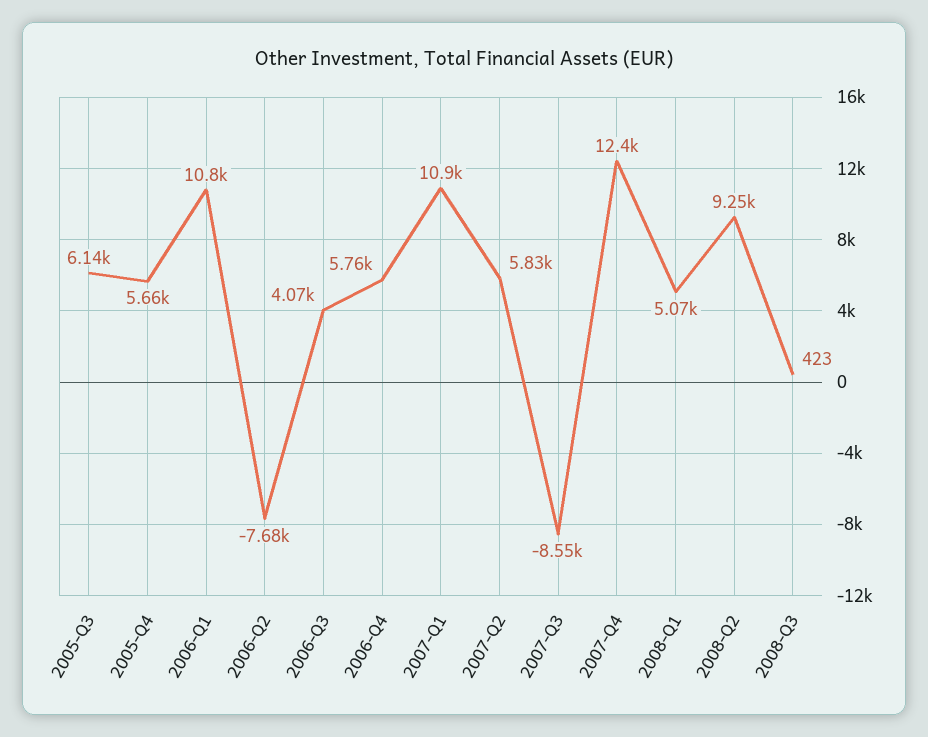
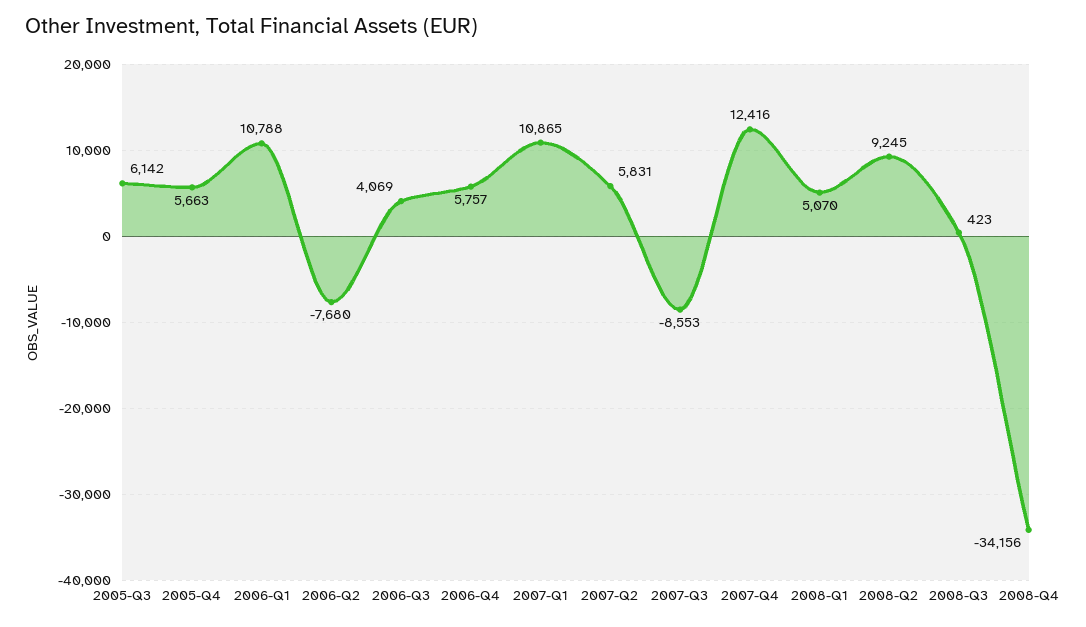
2008-Q4: none -> -34156

